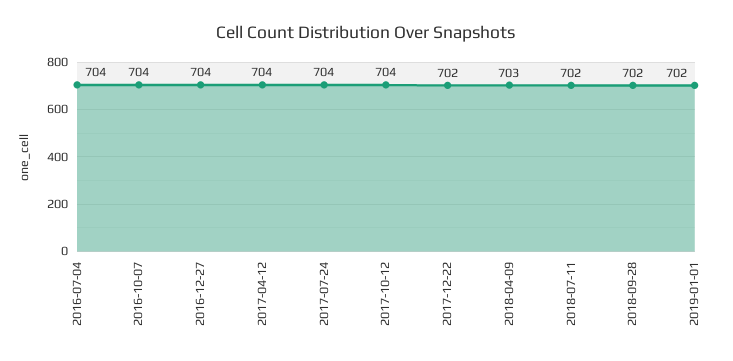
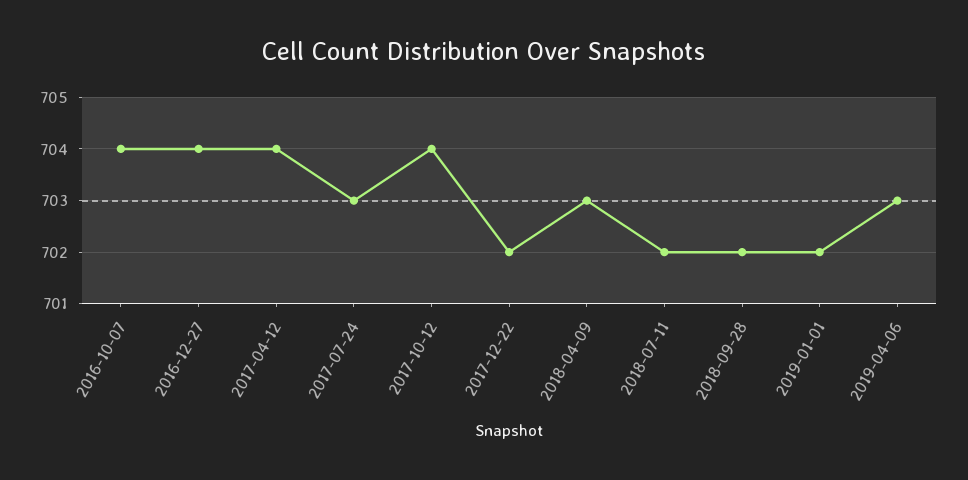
2016-07-04: 704 -> none
2017-07-24: 704 -> 703
2019-04-06: none -> 703

